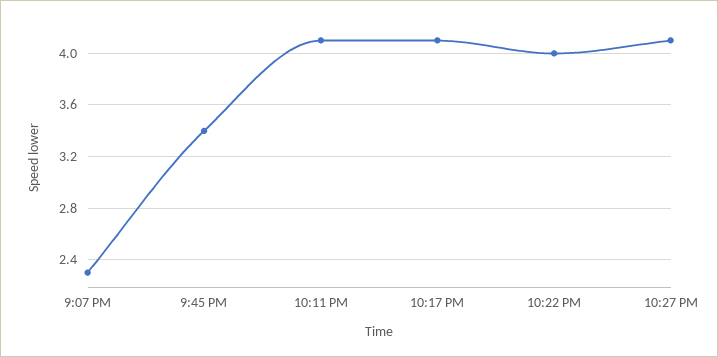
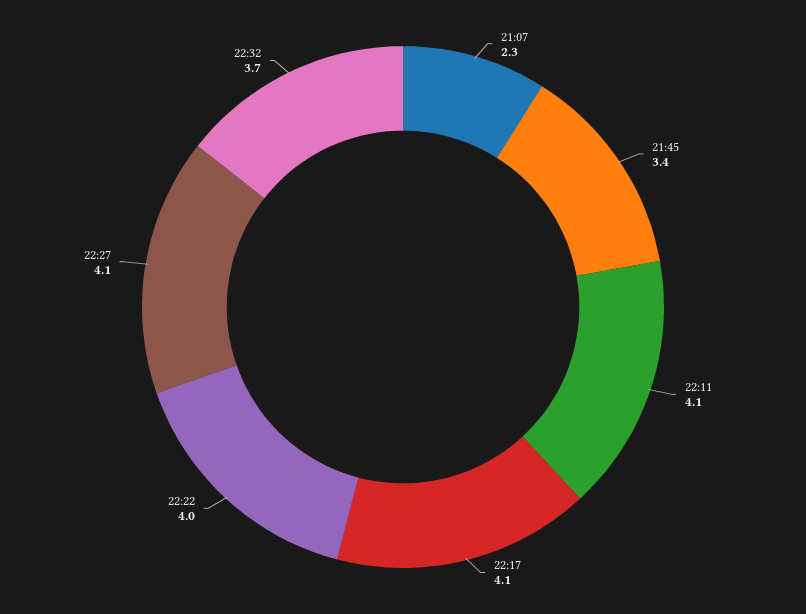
22:32: none -> 3.7

